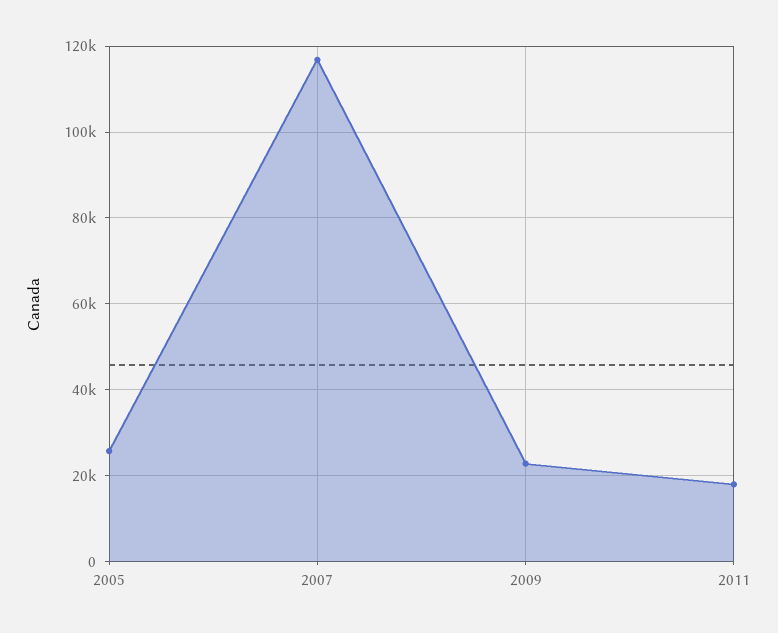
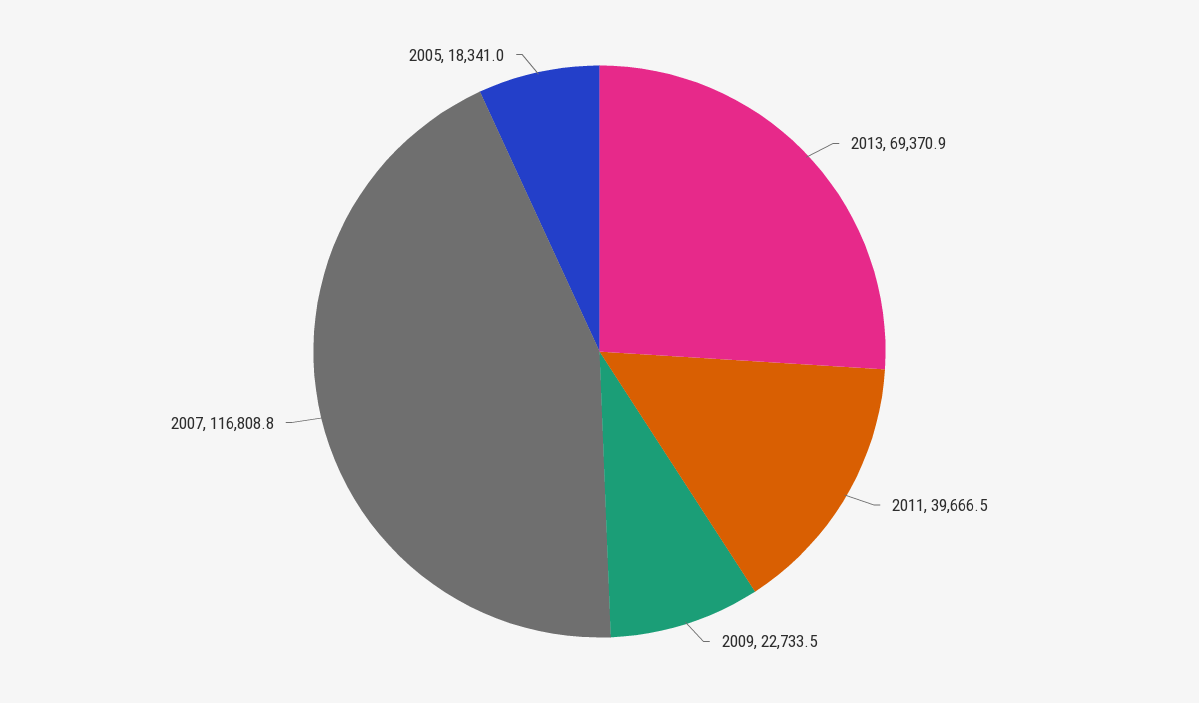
2005: 26000 -> 18341
2011: 18000 -> 39666.5
2013: none -> 69370.9

